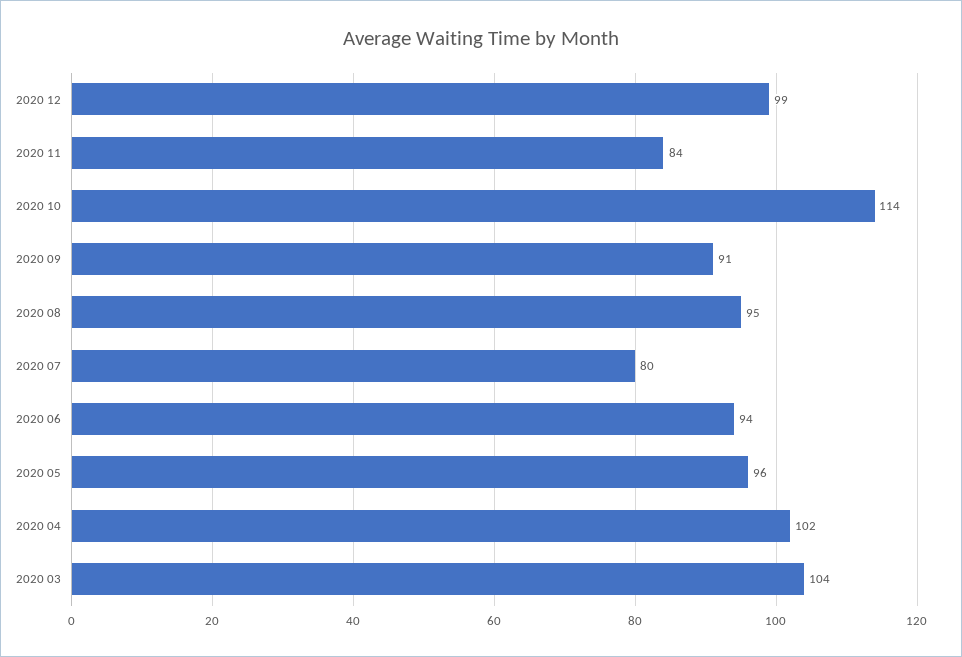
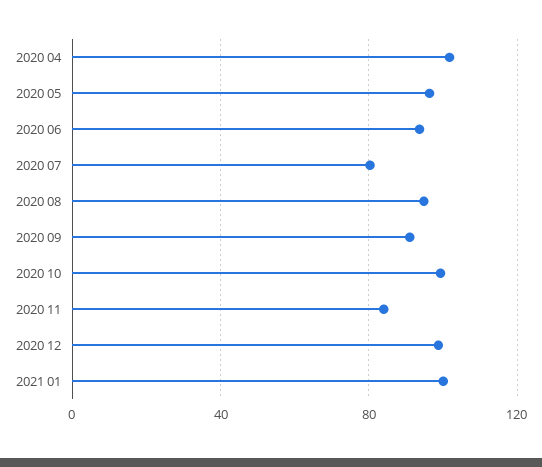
2020 10: 114 -> 100
2020 03: 104 -> none
2021 01: none -> 100

